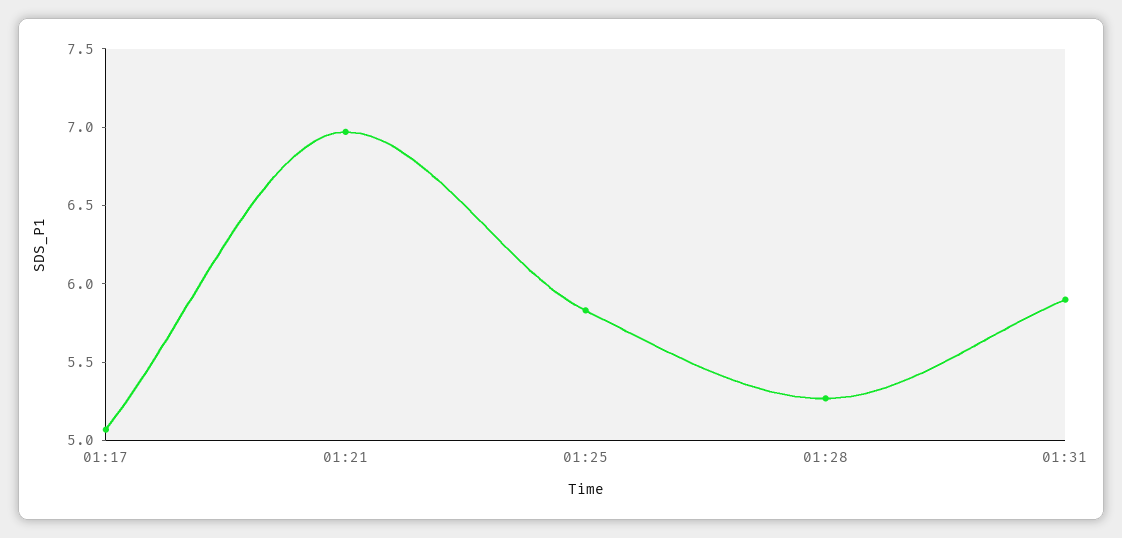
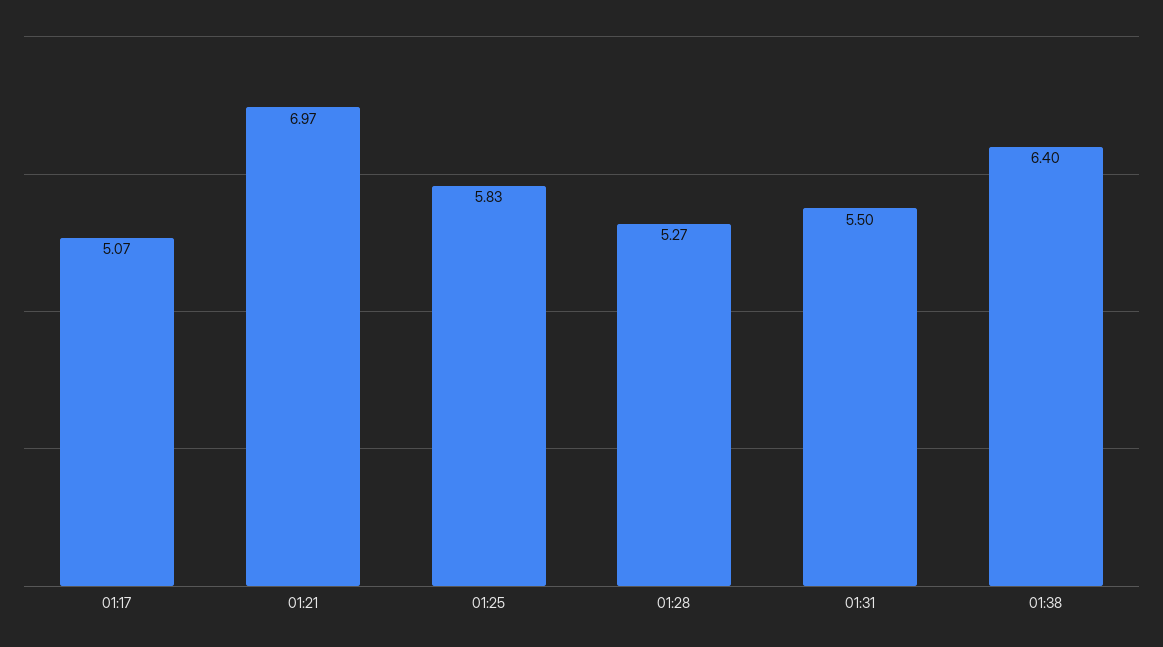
01:31: 5.9 -> 5.5
01:38: none -> 6.4

